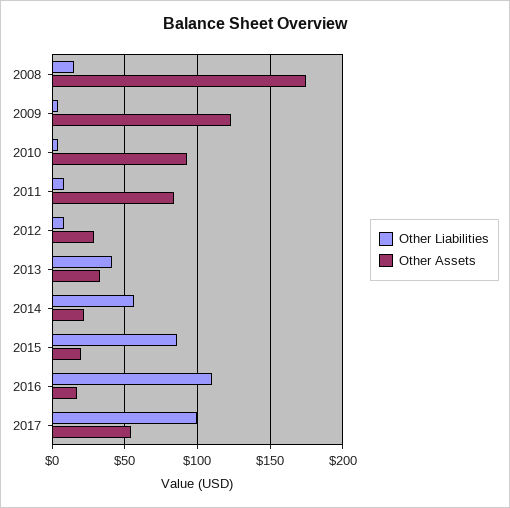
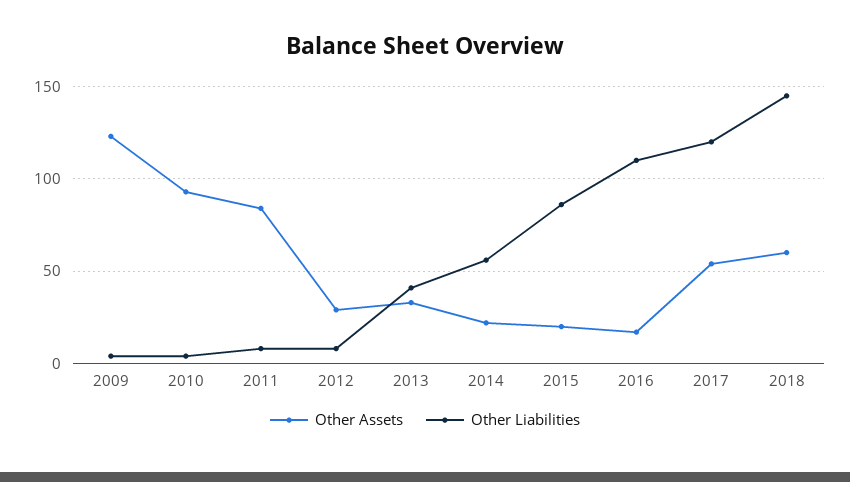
Other Liabilities, 2008: 15 -> none
Other Assets, 2008: 175 -> none
Other Liabilities, 2017: 100 -> 120
Other Assets, 2018: none -> 60
Other Liabilities, 2018: none -> 145

